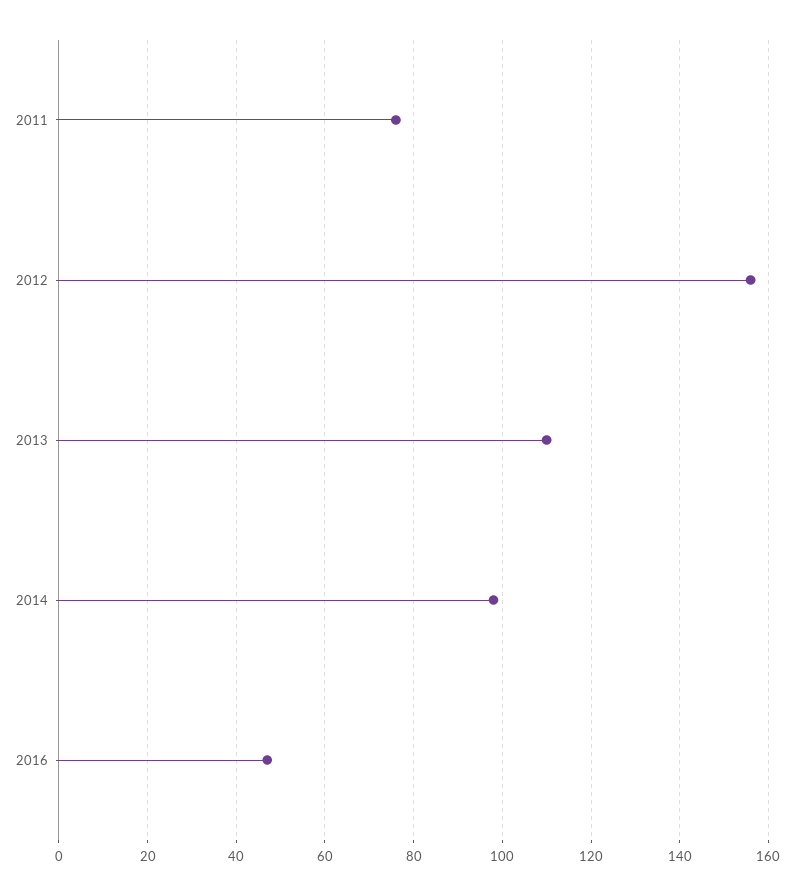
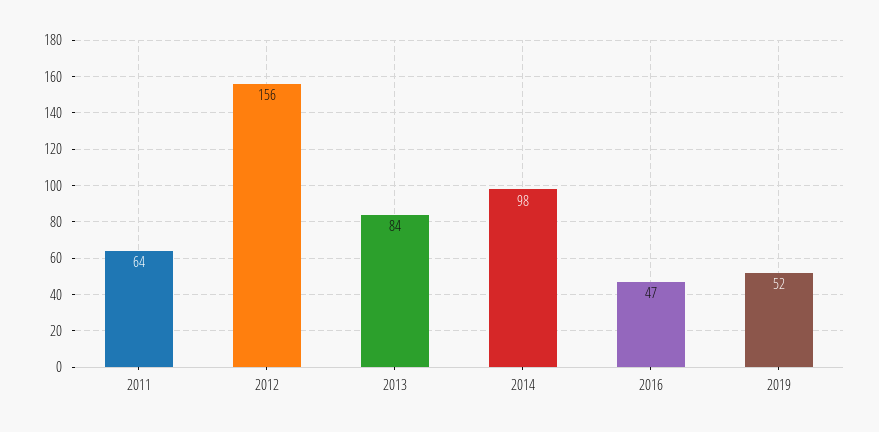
2011: 75 -> 64
2013: 110 -> 84
2019: none -> 52

